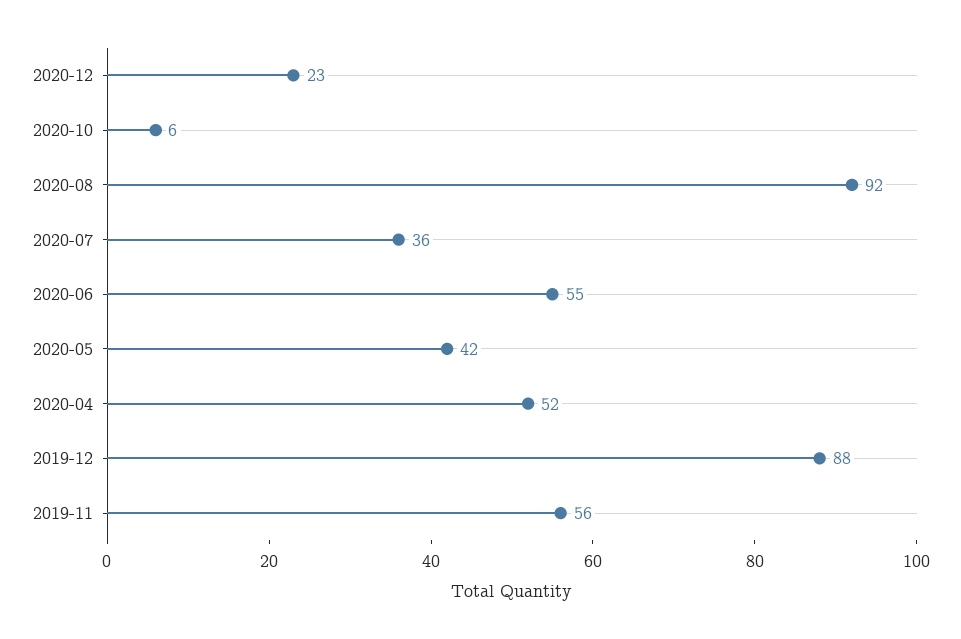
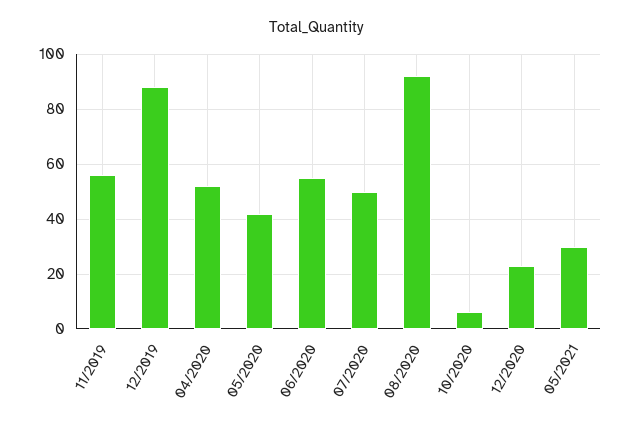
2020-07: 36 -> 50
05/2021: none -> 30

